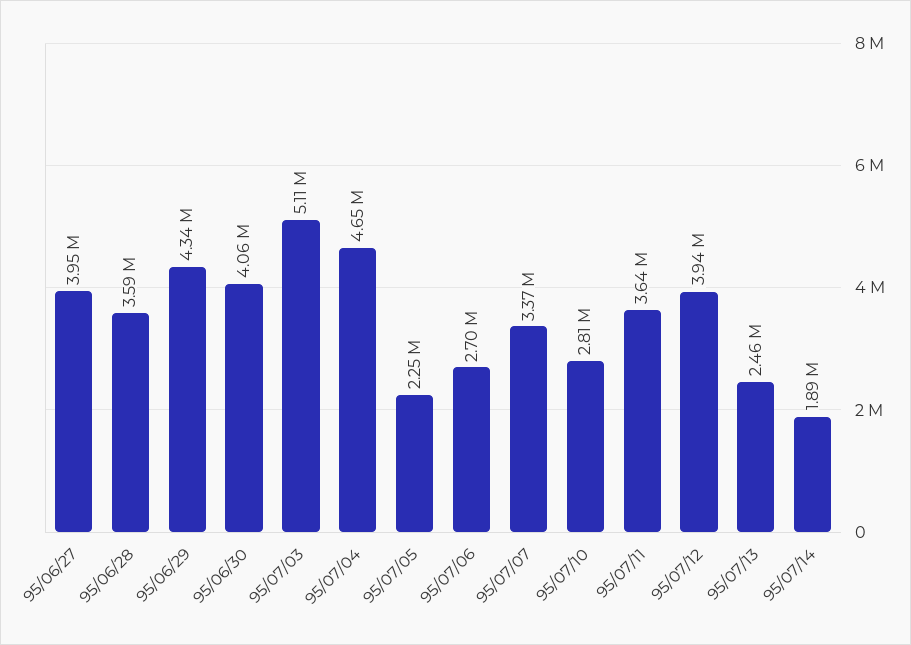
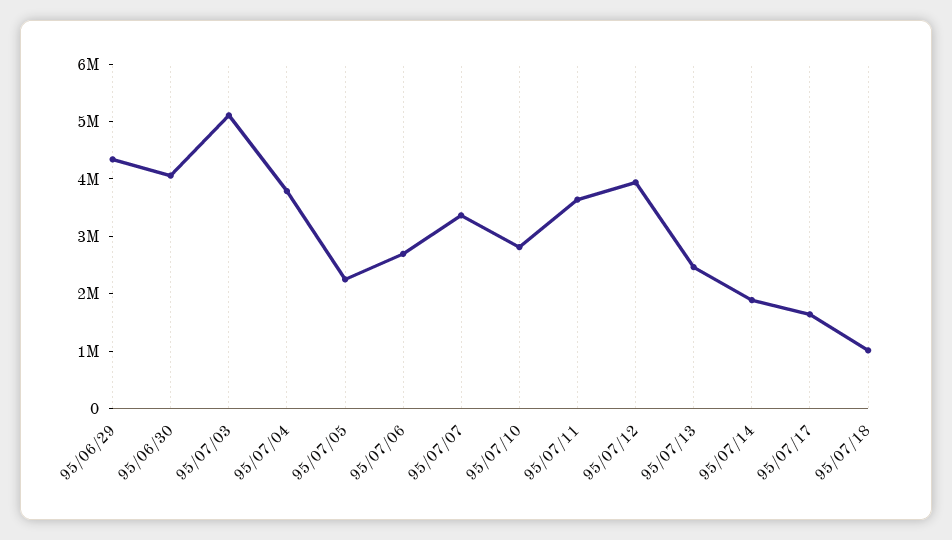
95/06/27: 3950000 -> none
95/06/28: 3590000 -> none
95/07/04: 4650000 -> 3800000
95/07/17: none -> 1600000
95/07/18: none -> 1000000

